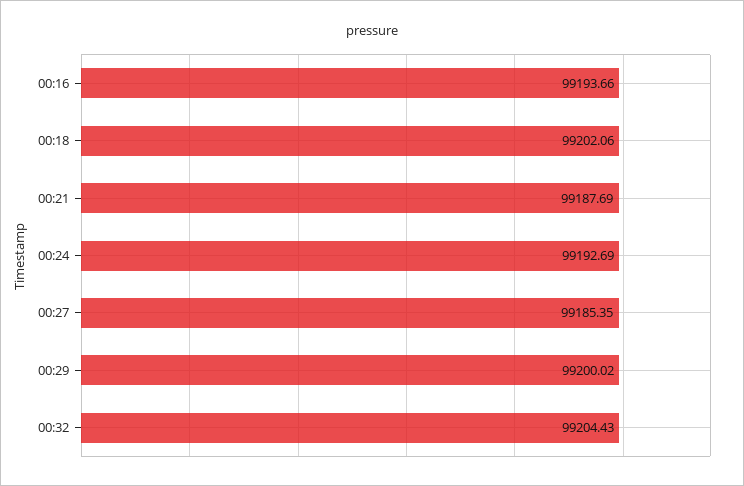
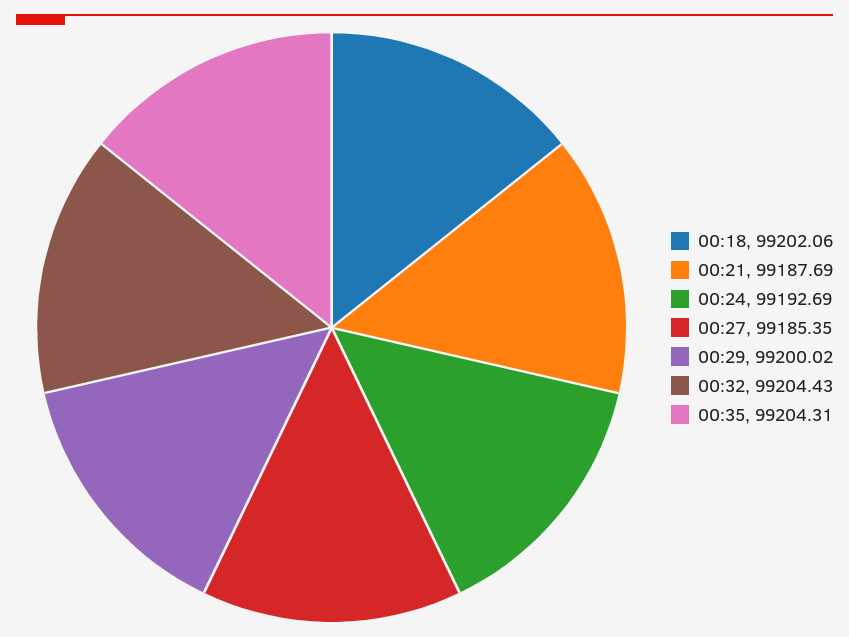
00:16: 99193.66 -> none
00:35: none -> 99204.31

